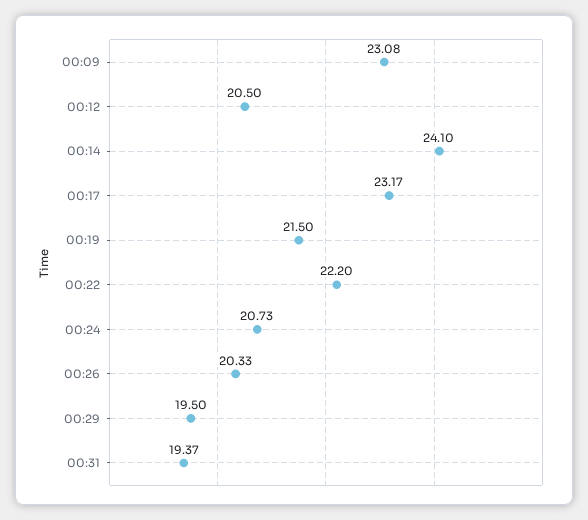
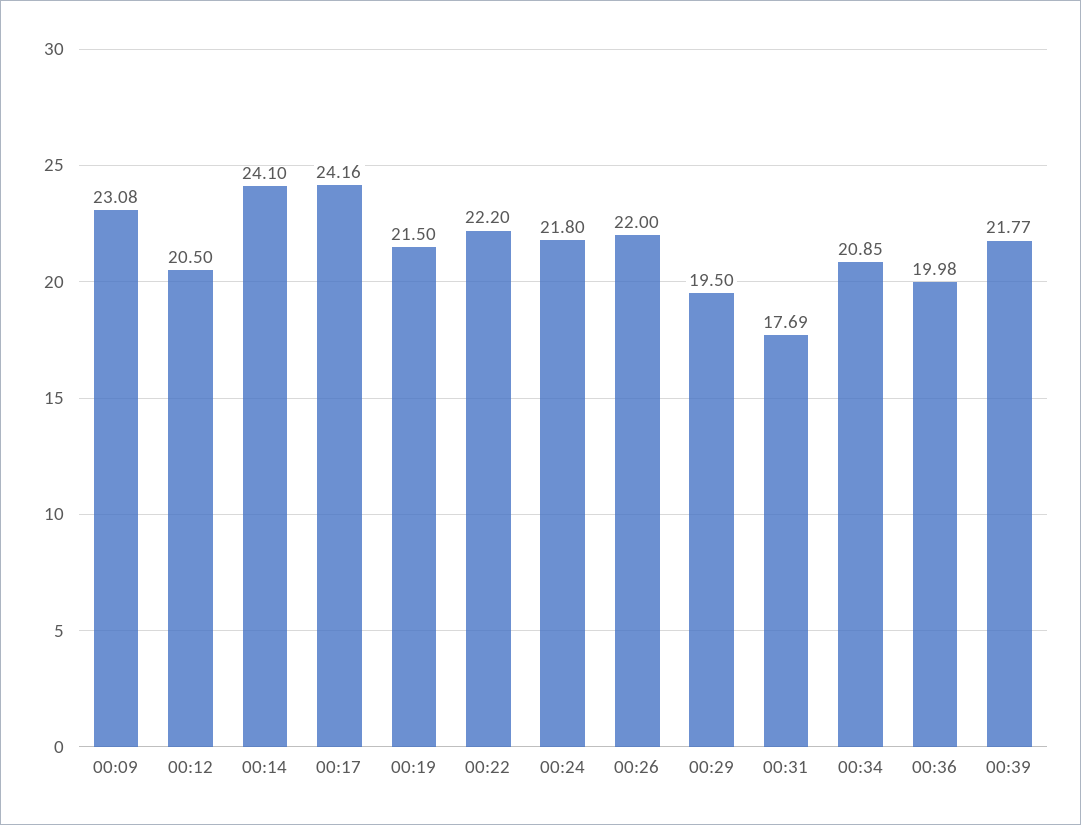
00:17: 23.17 -> 24.16
00:24: 20.73 -> 21.8
00:26: 20.33 -> 22
00:31: 19.37 -> 17.69
00:34: none -> 20.85
00:36: none -> 19.98
00:39: none -> 21.77

